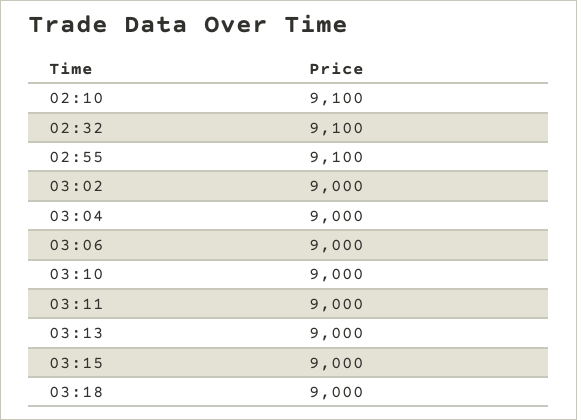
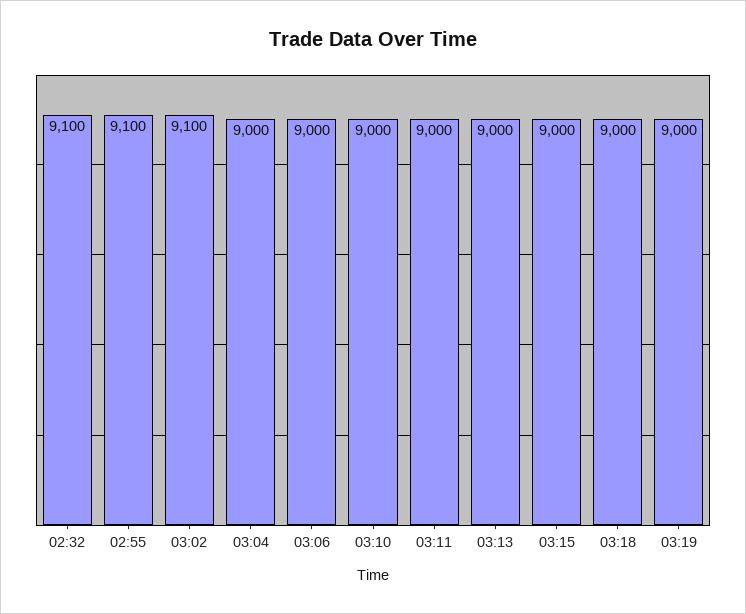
02:10: 9100 -> none
03:02: 9000 -> 9100
03:19: none -> 9000

